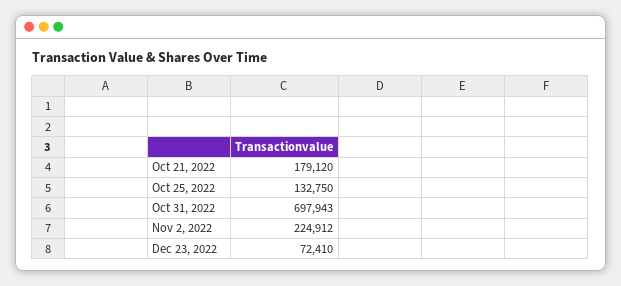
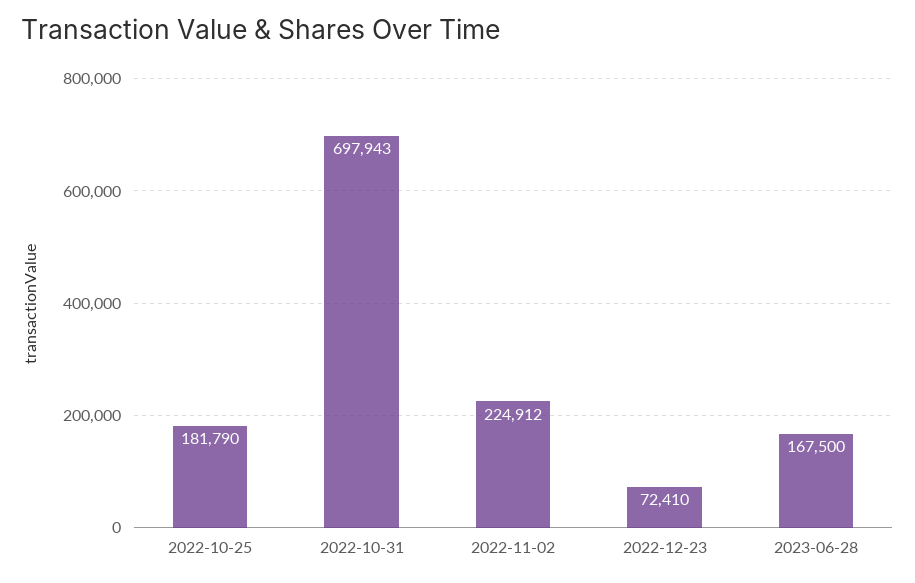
Oct 21, 2022: 179120 -> none
Oct 25, 2022: 132750 -> 181790
2023-06-28: none -> 167500

